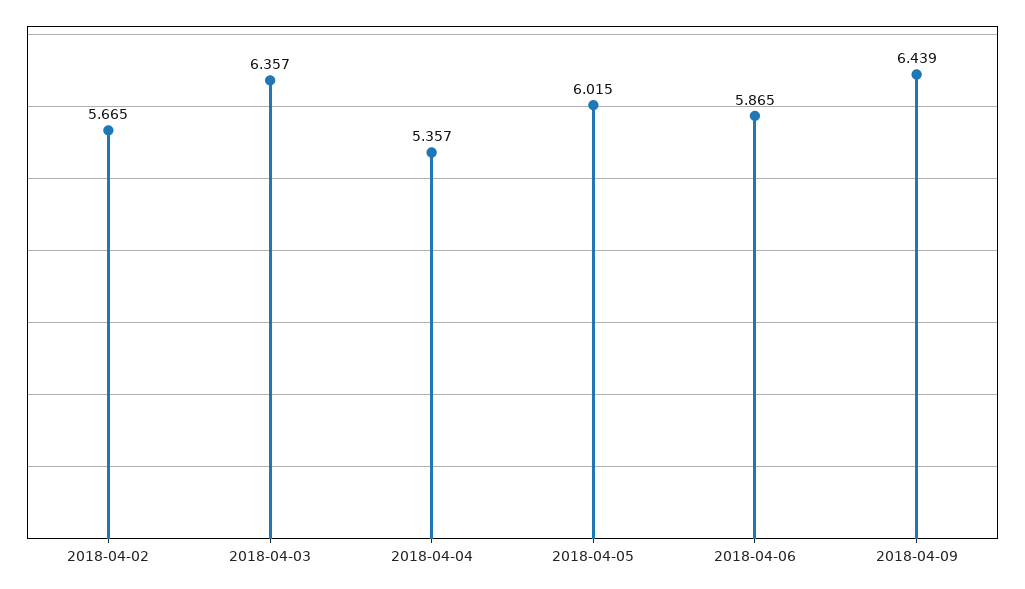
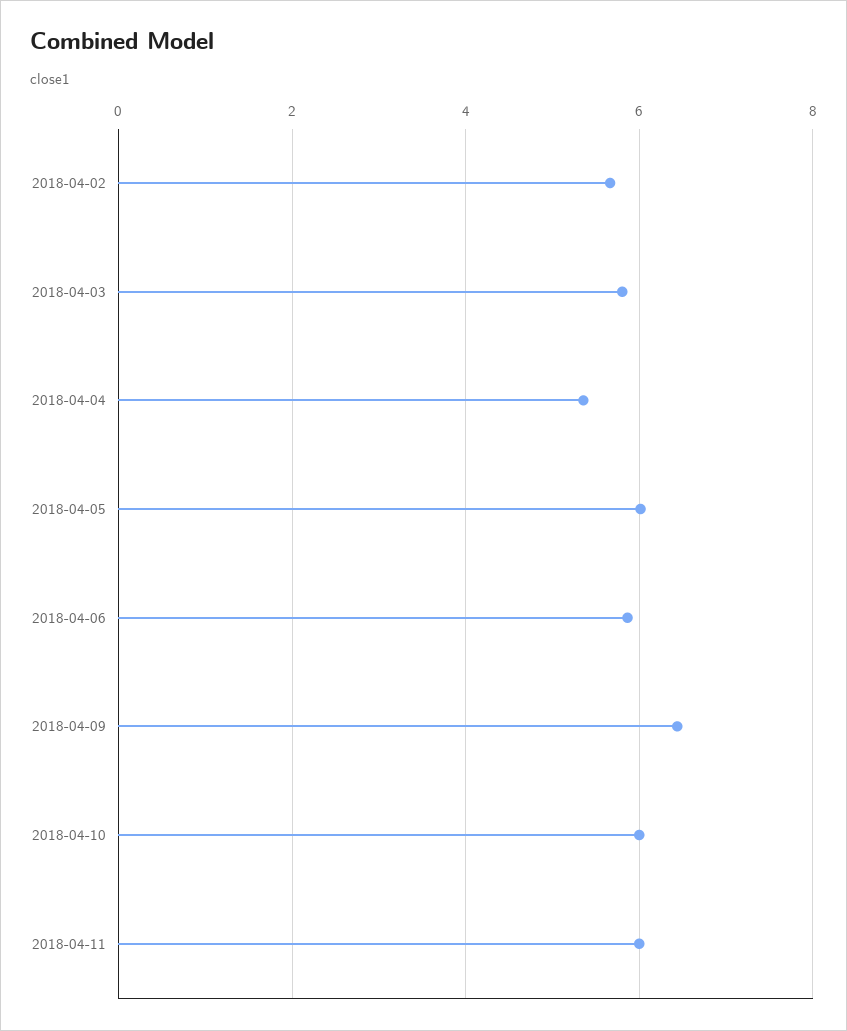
2018-04-03: 6.357 -> 5.8
2018-04-10: none -> 6
2018-04-11: none -> 6

